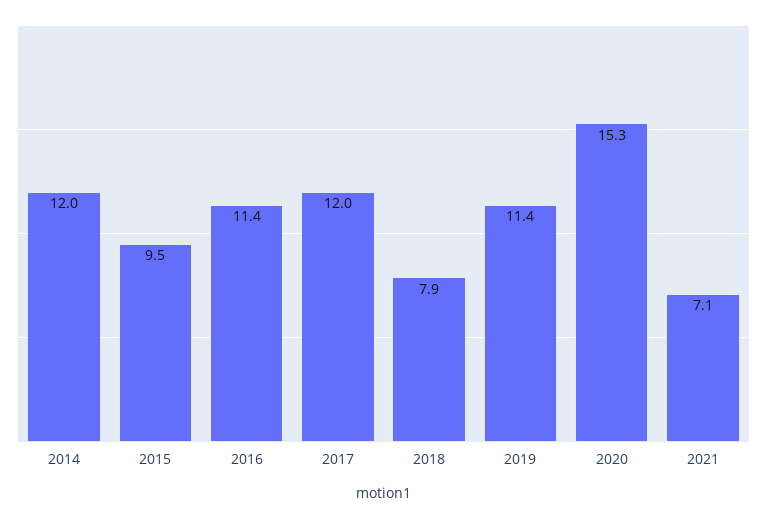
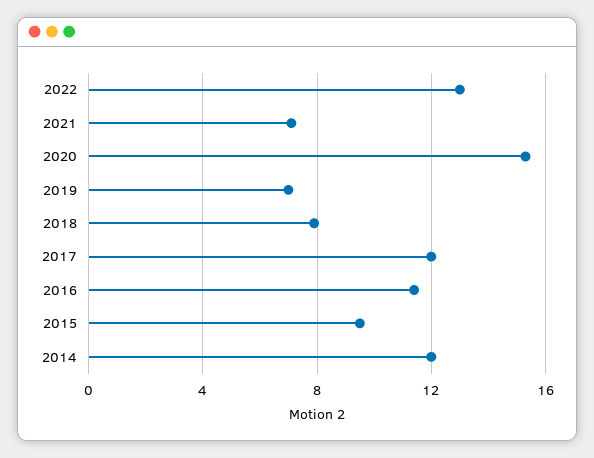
2019: 11.4 -> 7
2022: none -> 13

